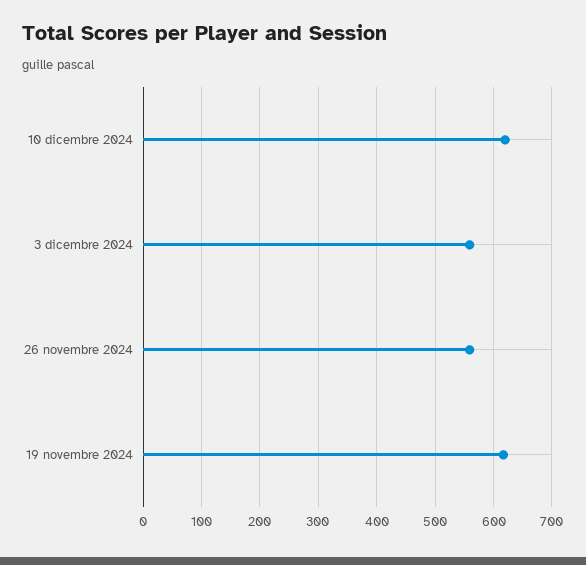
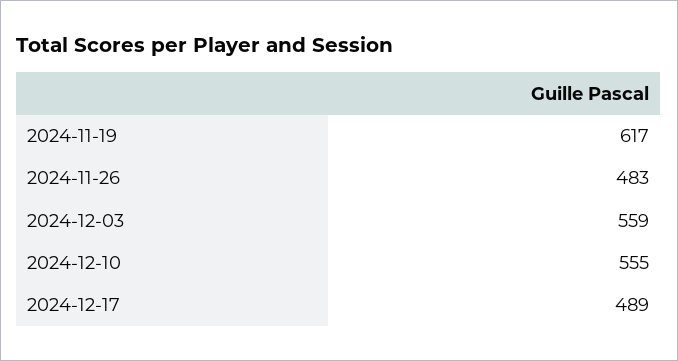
10 dicembre 2024: 620 -> 555
26 novembre 2024: 560 -> 483
2024-12-17: none -> 489

